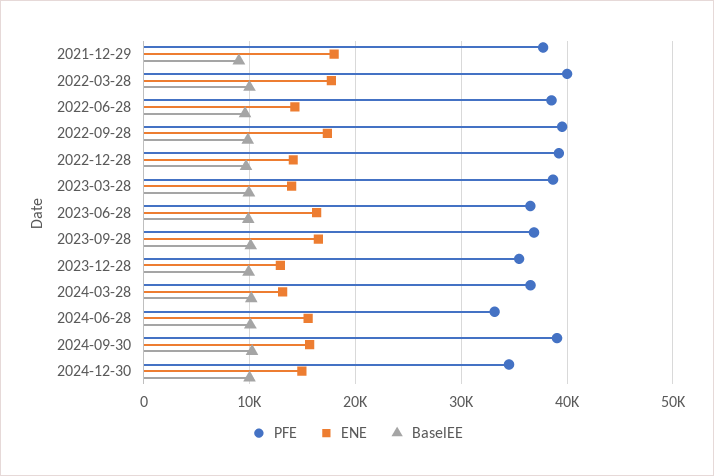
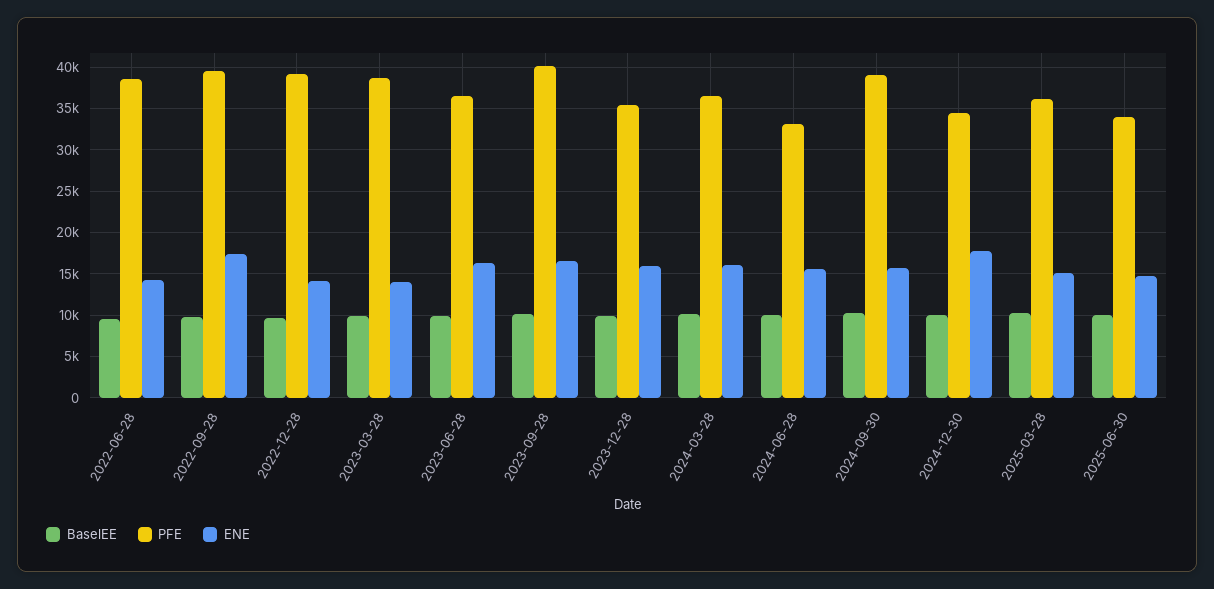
PFE, 2021-12-29: 38000 -> none
ENE, 2021-12-29: 18000 -> none
BaselEE, 2021-12-29: 9000 -> none
PFE, 2022-03-28: 40000 -> none
ENE, 2022-03-28: 18000 -> none
BaselEE, 2022-03-28: 10000 -> none
PFE, 2023-09-28: 37000 -> 40000
ENE, 2023-12-28: 13000 -> 16000
ENE, 2024-03-28: 13000 -> 16000
ENE, 2024-12-30: 15000 -> 18000
BaselEE, 2025-03-28: none -> 10000
PFE, 2025-03-28: none -> 36000
ENE, 2025-03-28: none -> 15000
BaselEE, 2025-06-30: none -> 10000
PFE, 2025-06-30: none -> 34000
ENE, 2025-06-30: none -> 15000

